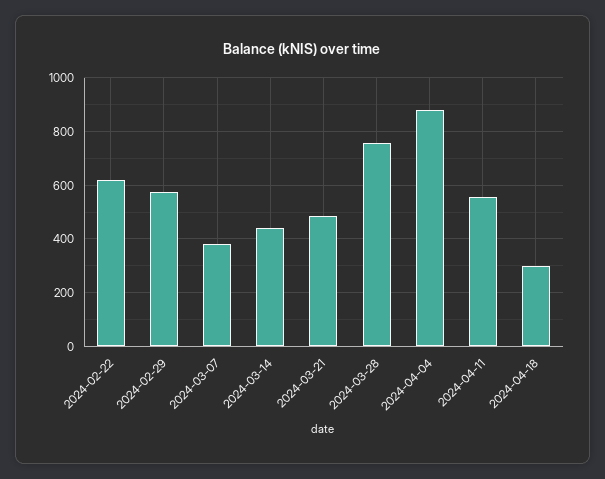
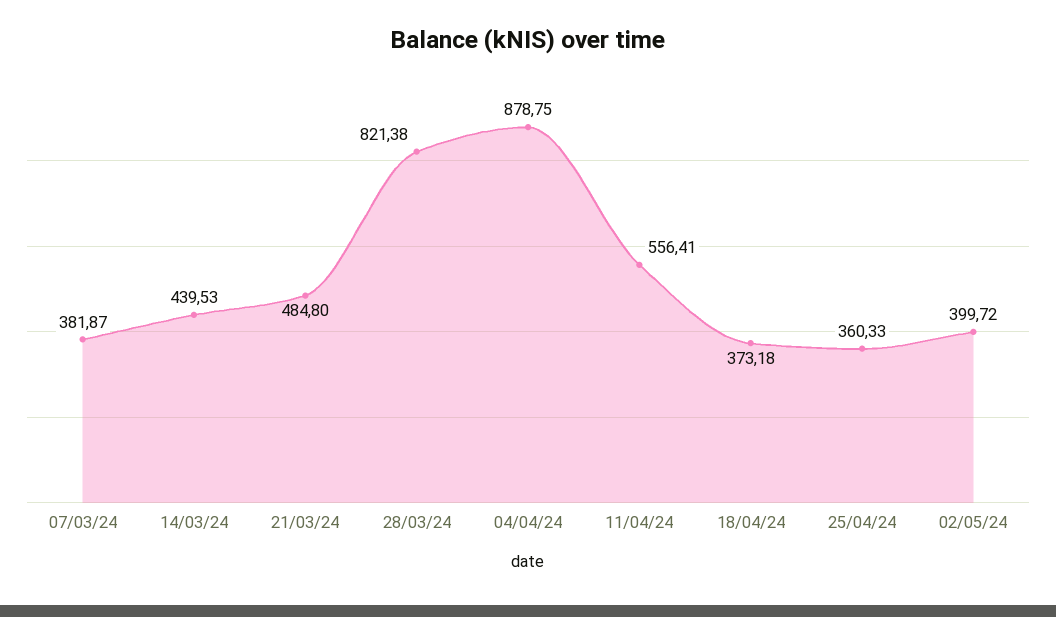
2024-02-22: 625 -> none
2024-02-29: 575 -> none
2024-03-28: 750 -> 821.38
2024-04-18: 300 -> 373.18
25/04/24: none -> 360.33
02/05/24: none -> 399.72

